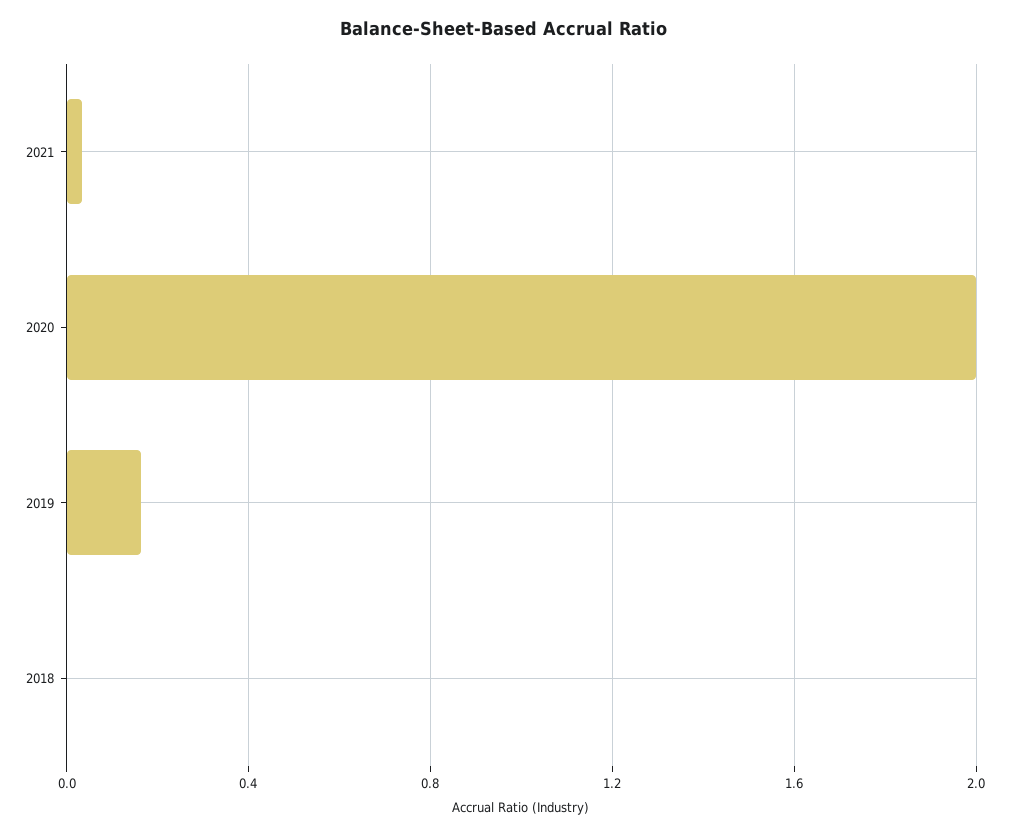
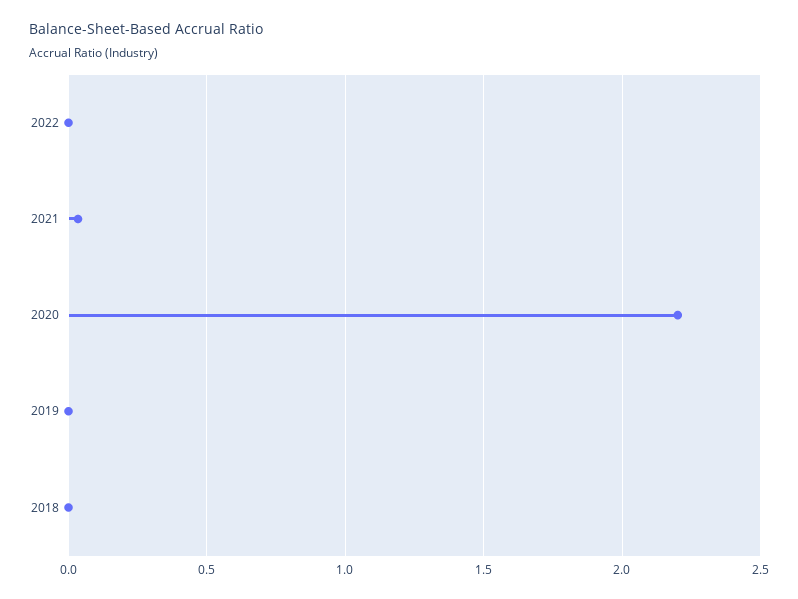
2020: 2 -> 2.2
2019: 0.15 -> 0
2022: none -> 0

